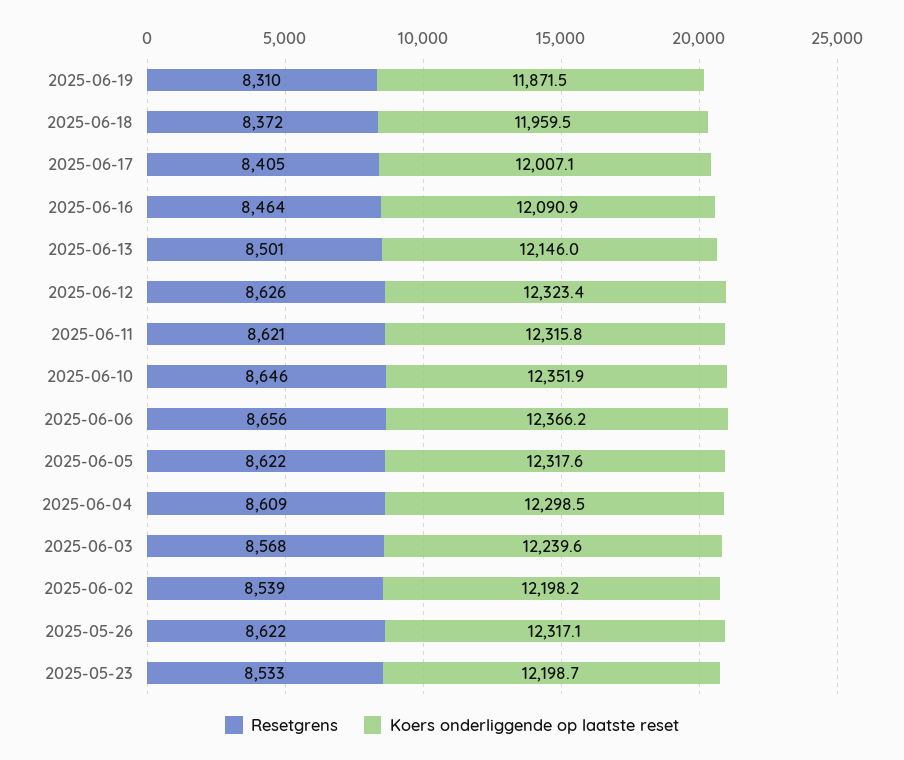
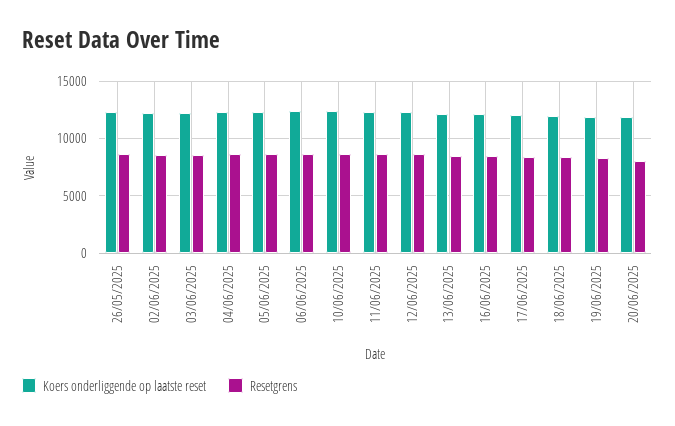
Resetgrens, 2025-05-23: 8533 -> none
Koers onderliggende op laatste reset, 2025-05-23: 12198.7 -> none
Koers onderliggende op laatste reset, 20/06/2025: none -> 12000
Resetgrens, 20/06/2025: none -> 8000

